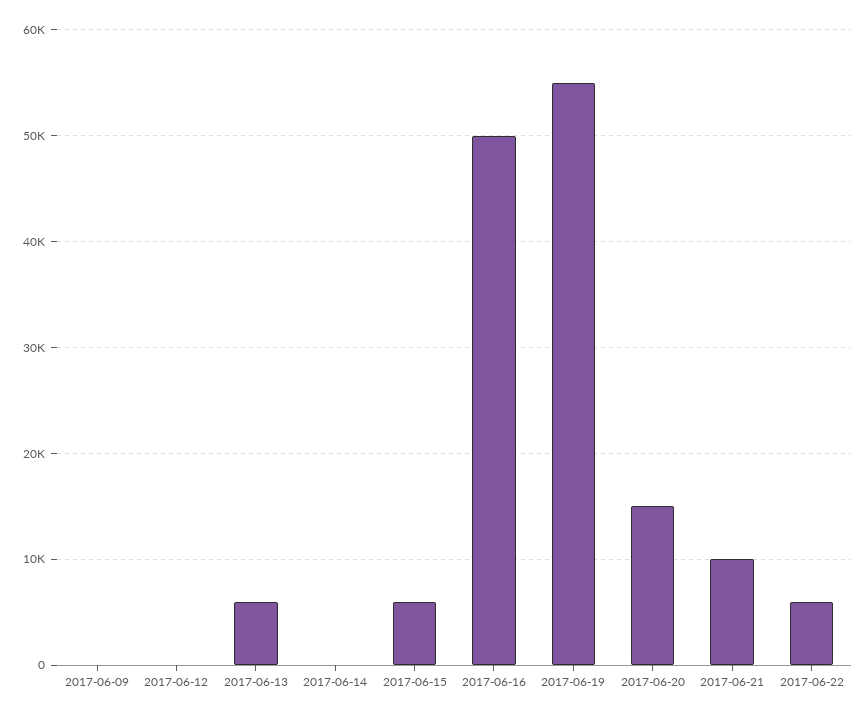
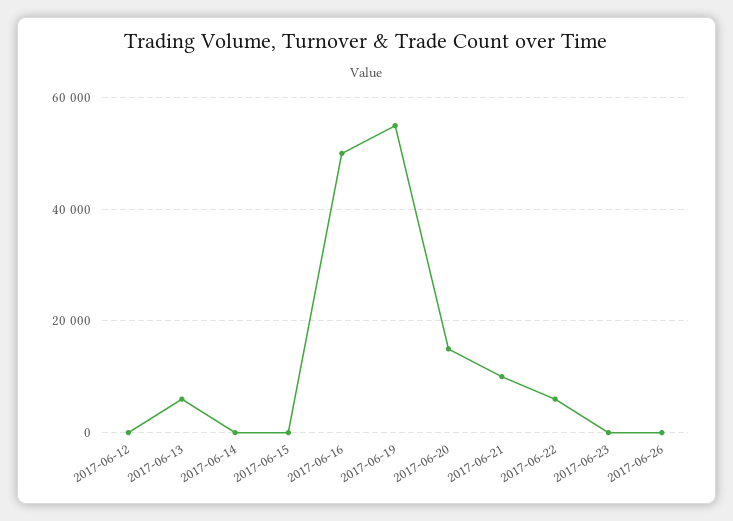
2017-06-09: 0 -> none
2017-06-15: 6000 -> 0
2017-06-23: none -> 0
2017-06-26: none -> 0

